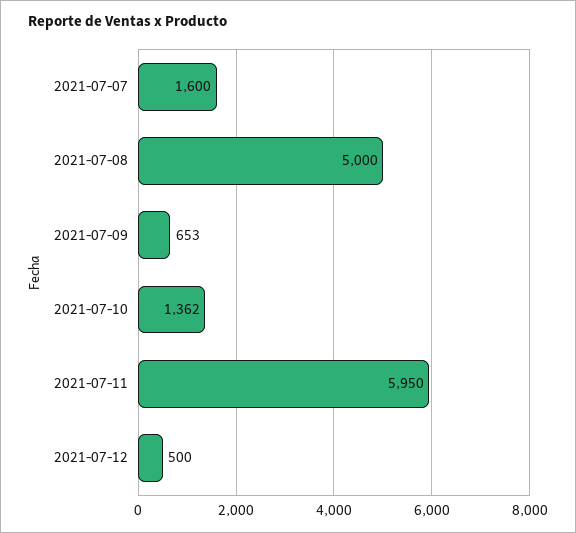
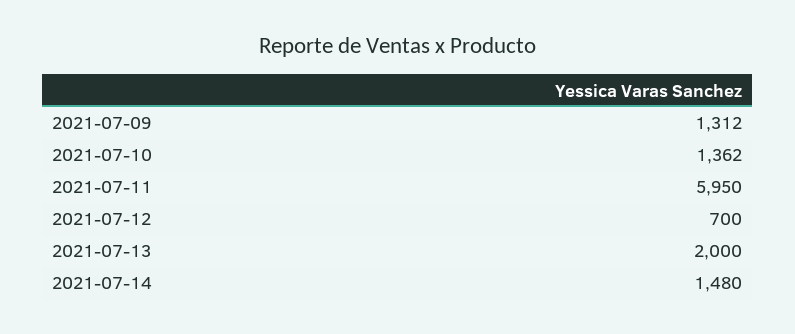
2021-07-07: 1600 -> none
2021-07-08: 5000 -> none
2021-07-09: 653 -> 1312
2021-07-12: 500 -> 700
2021-07-13: none -> 2000
2021-07-14: none -> 1480

